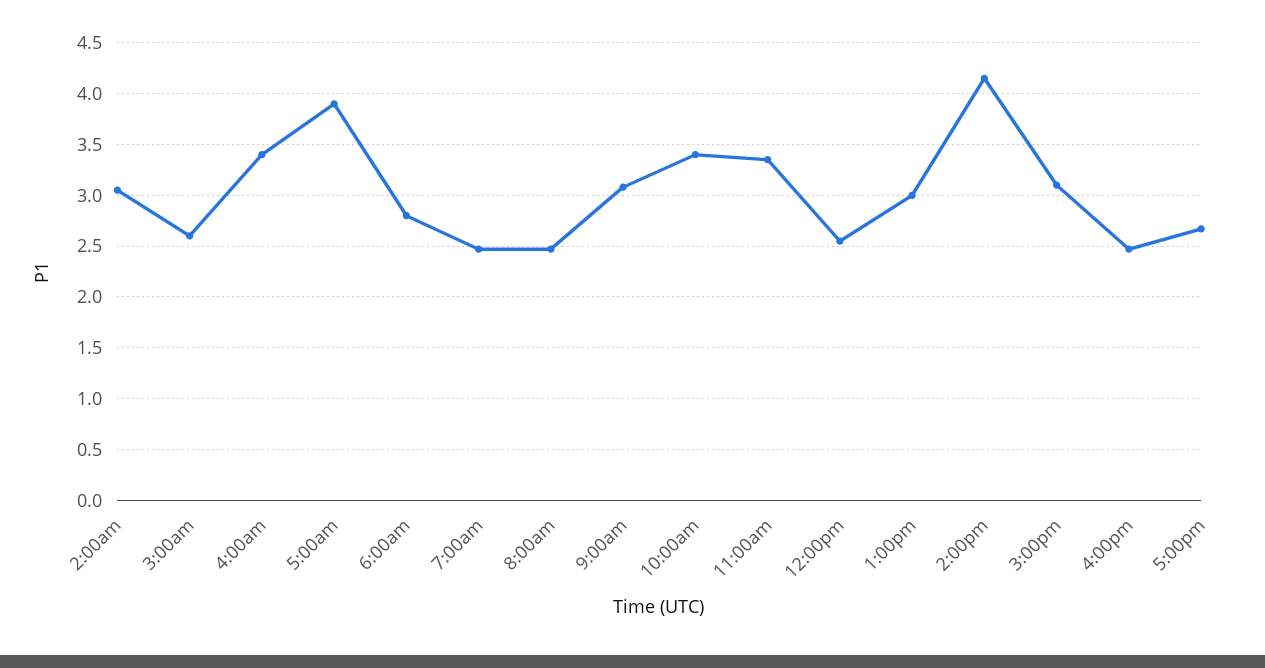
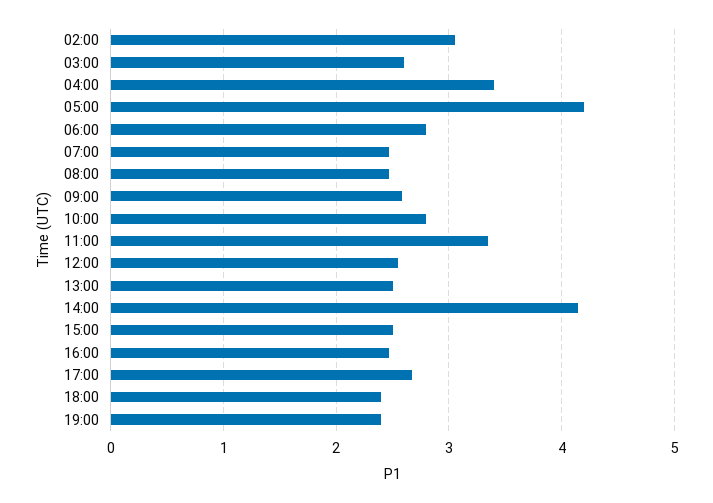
5:00am: 3.9 -> 4.2
9:00am: 3.1 -> 2.6
10:00am: 3.4 -> 2.8
1:00pm: 3 -> 2.5
3:00pm: 3.1 -> 2.5
18:00: none -> 2.4
19:00: none -> 2.4

